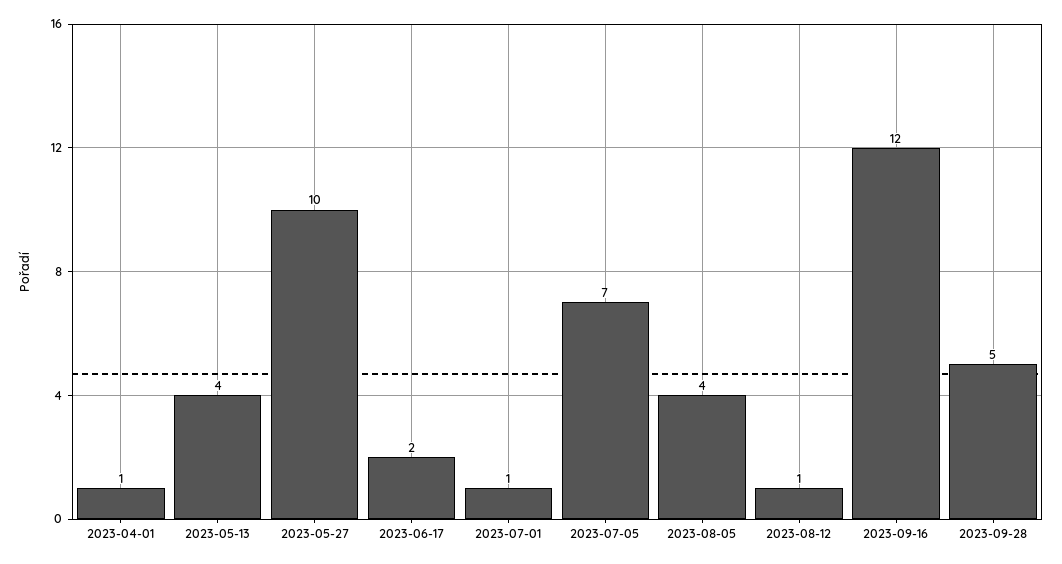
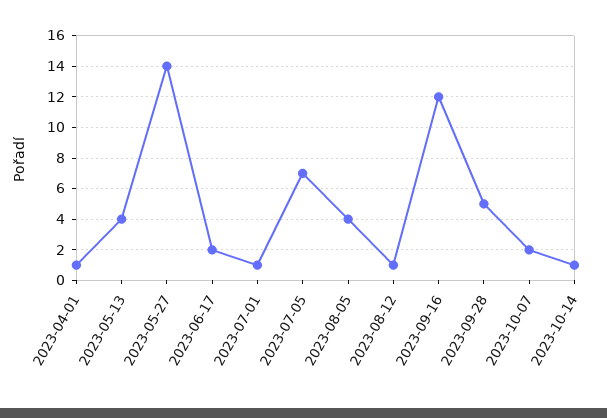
2023-05-27: 10 -> 14
2023-10-07: none -> 2
2023-10-14: none -> 1

